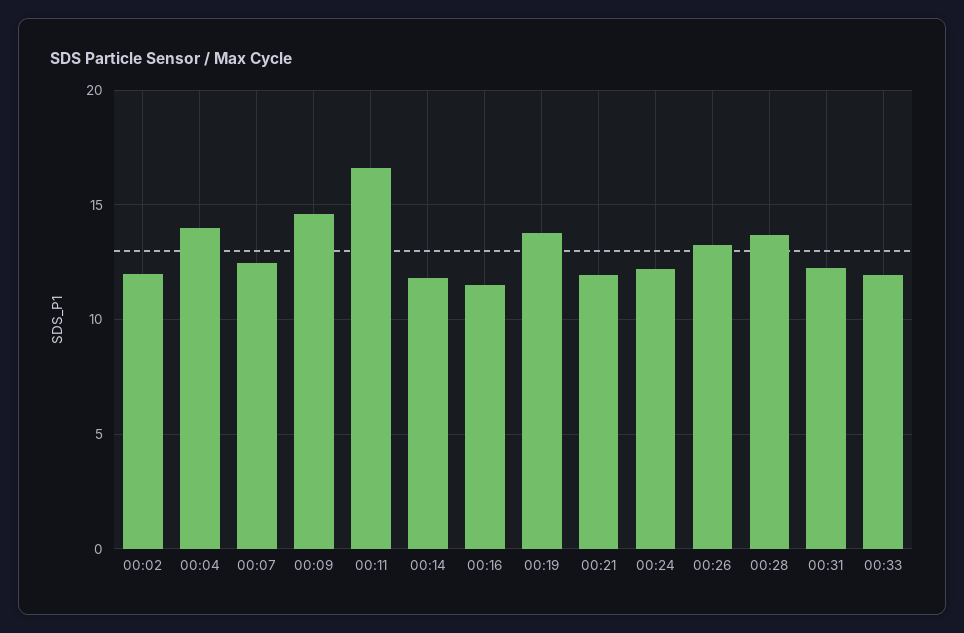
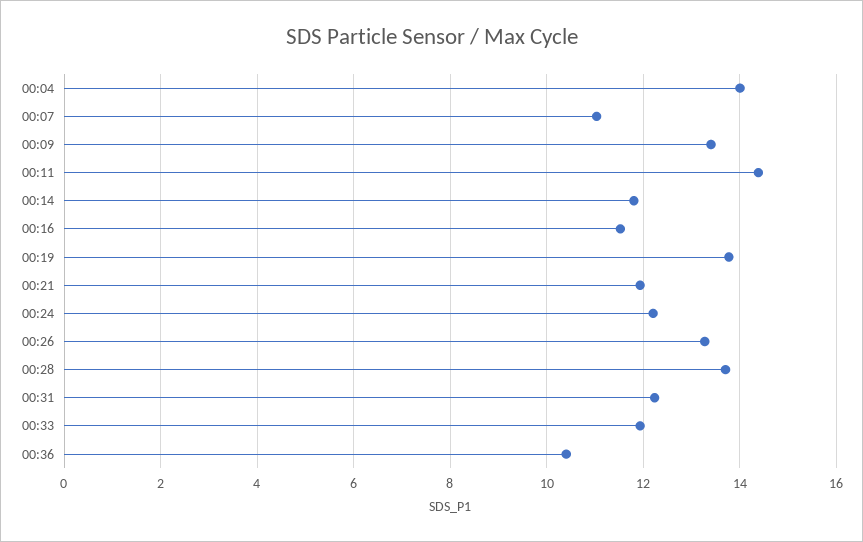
00:02: 12 -> none
00:07: 12.5 -> 11
00:09: 14.5 -> 13.4
00:11: 16.5 -> 14.4
00:36: none -> 10.4

